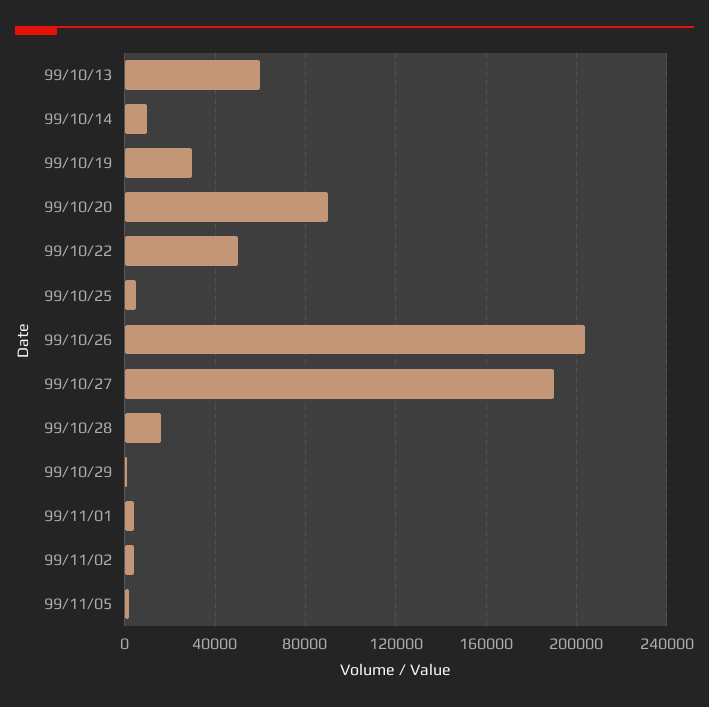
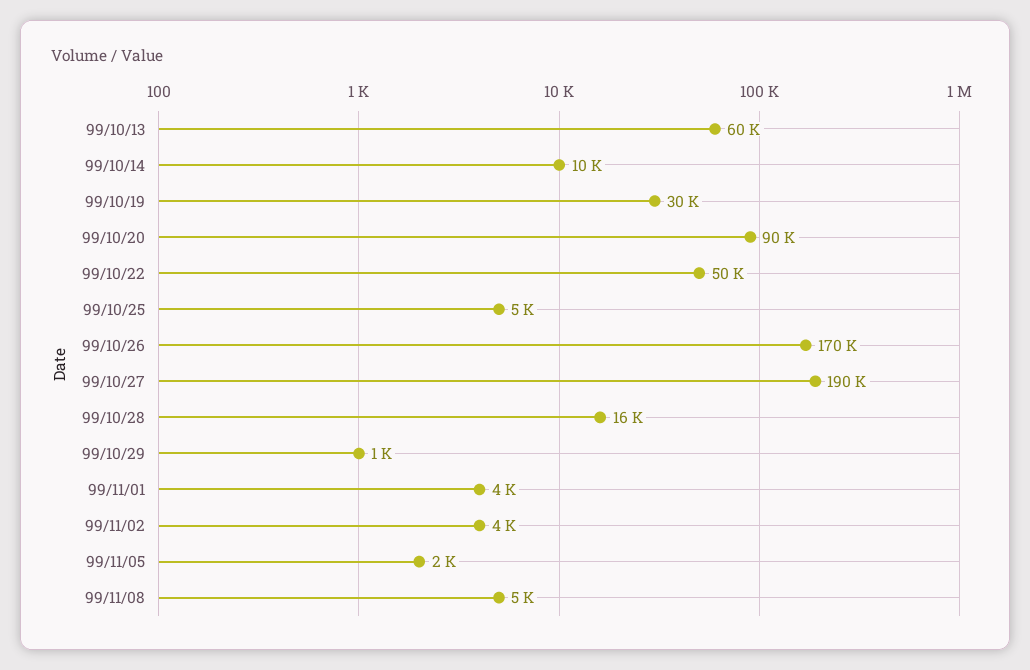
99/10/26: 205000 -> 170000
99/11/08: none -> 5000

